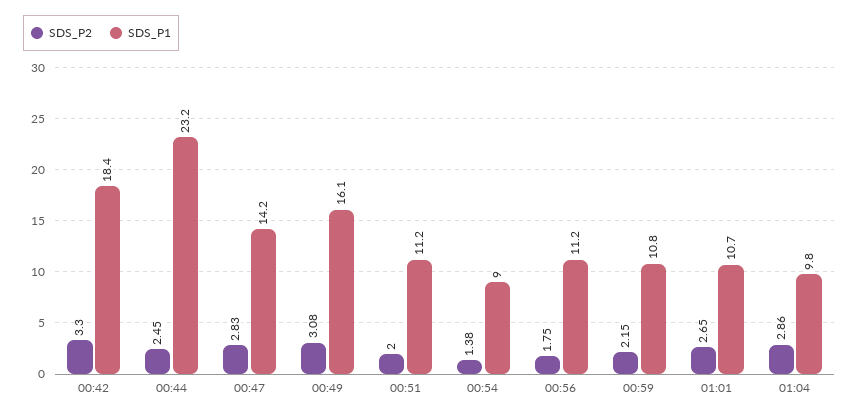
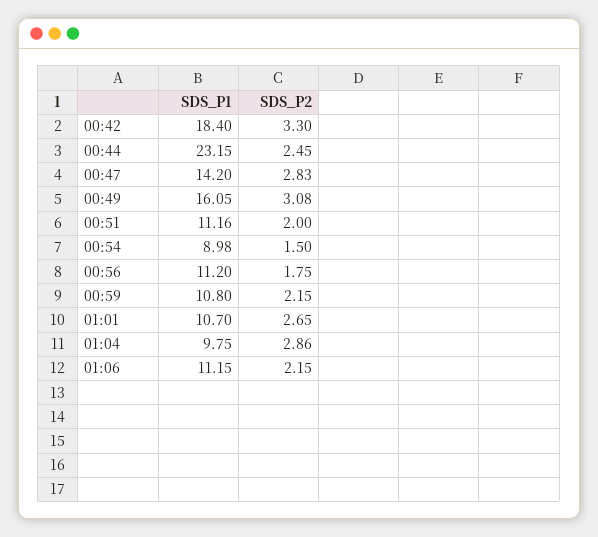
SDS_P2, 00:54: 1.38 -> 1.5
SDS_P1, 01:06: none -> 11.15
SDS_P2, 01:06: none -> 2.15

